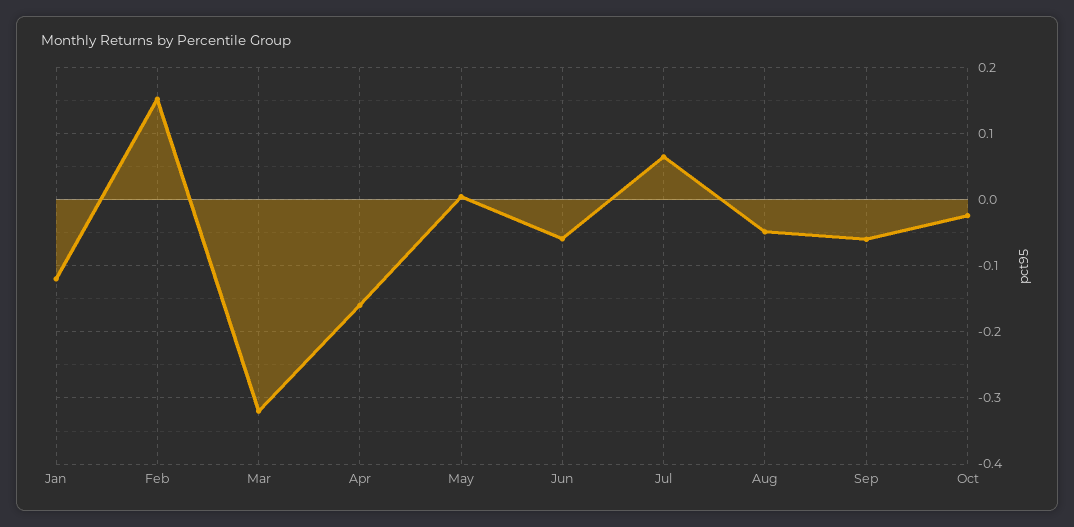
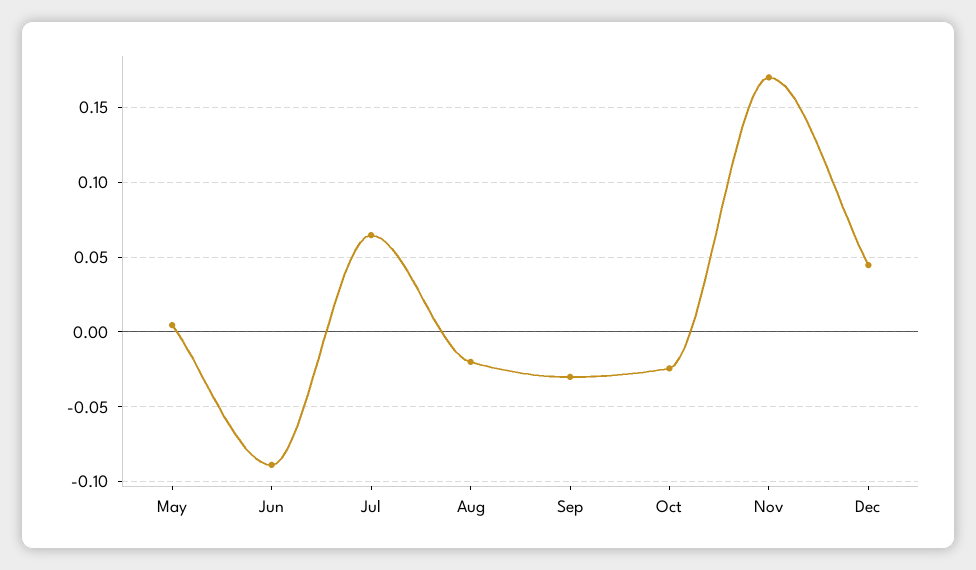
Jan: -0.12 -> none
Feb: 0.15 -> none
Mar: -0.32 -> none
Apr: -0.16 -> none
Jun: -0.06 -> -0.09
Aug: -0.05 -> -0.02
Sep: -0.06 -> -0.03
Nov: none -> 0.17
Dec: none -> 0.045

